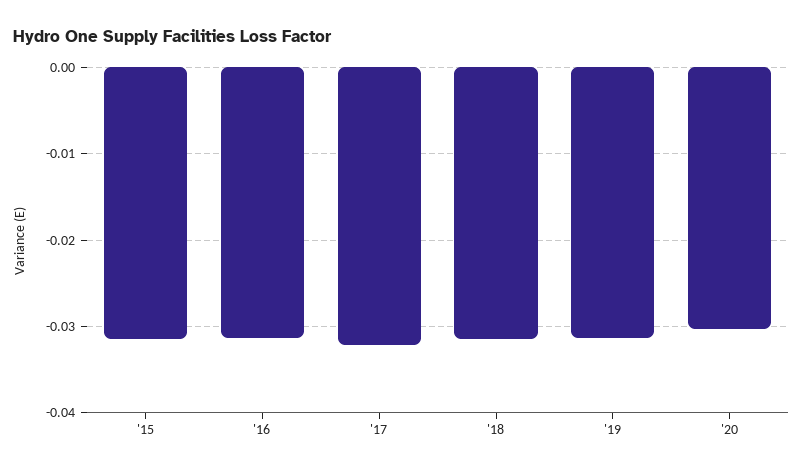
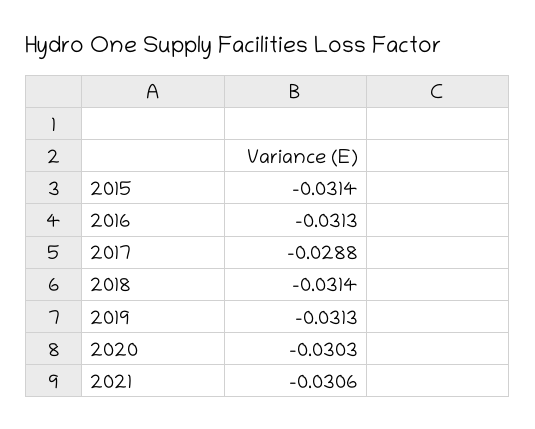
'17: -0.032 -> -0.0288
2021: none -> -0.0306

